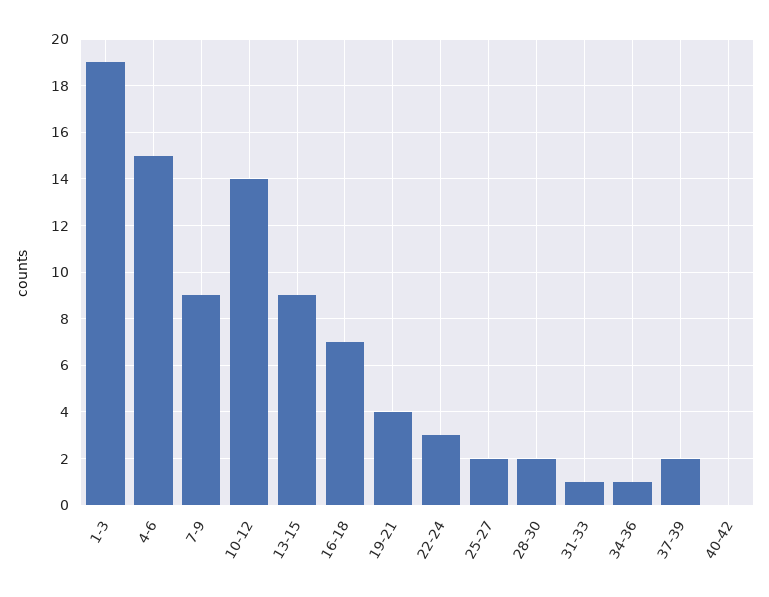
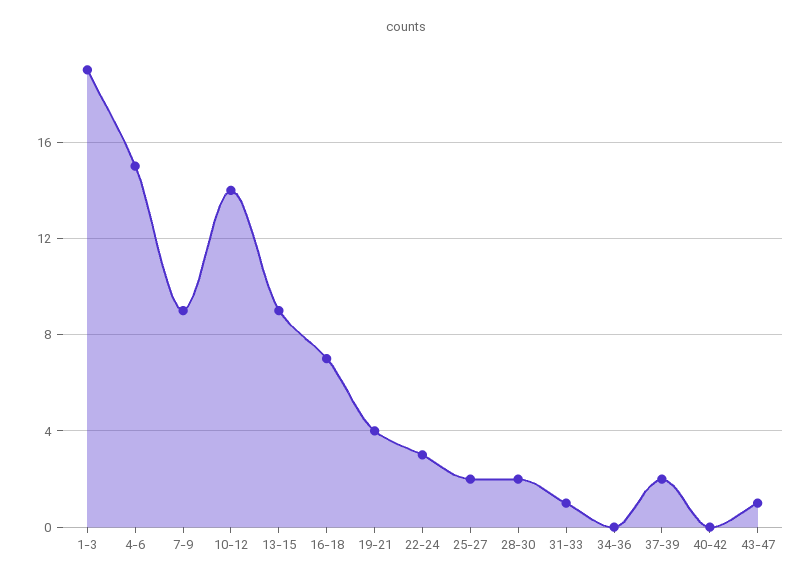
34-36: 1 -> 0
43-47: none -> 1

